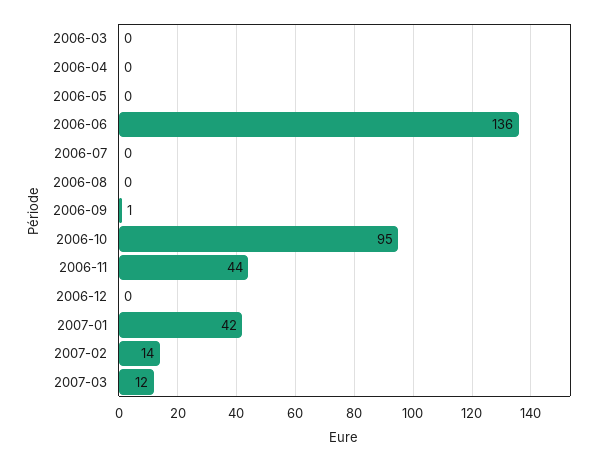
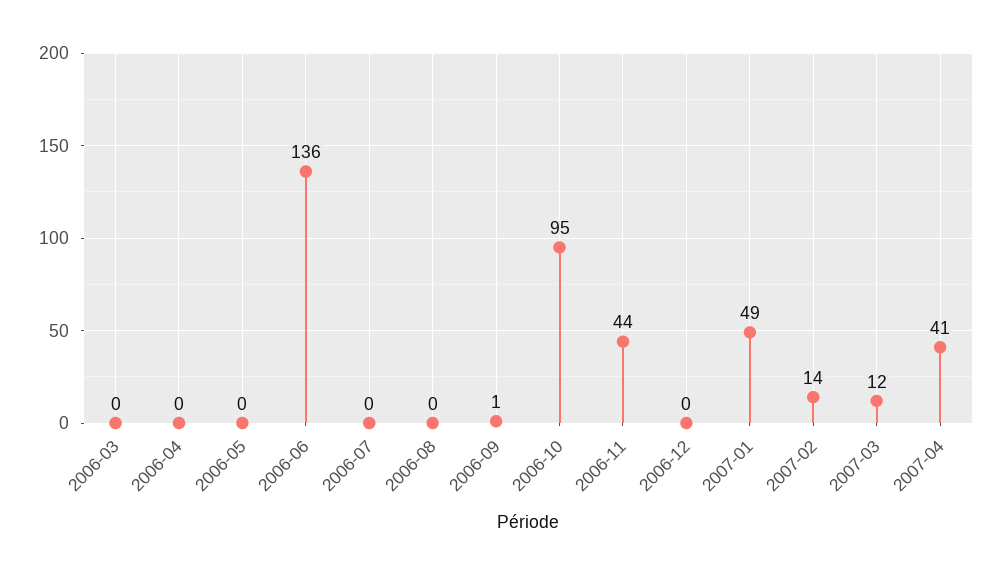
2007-01: 42 -> 49
2007-04: none -> 41

